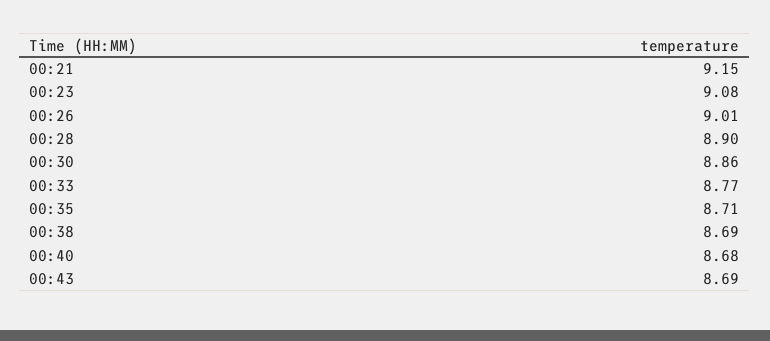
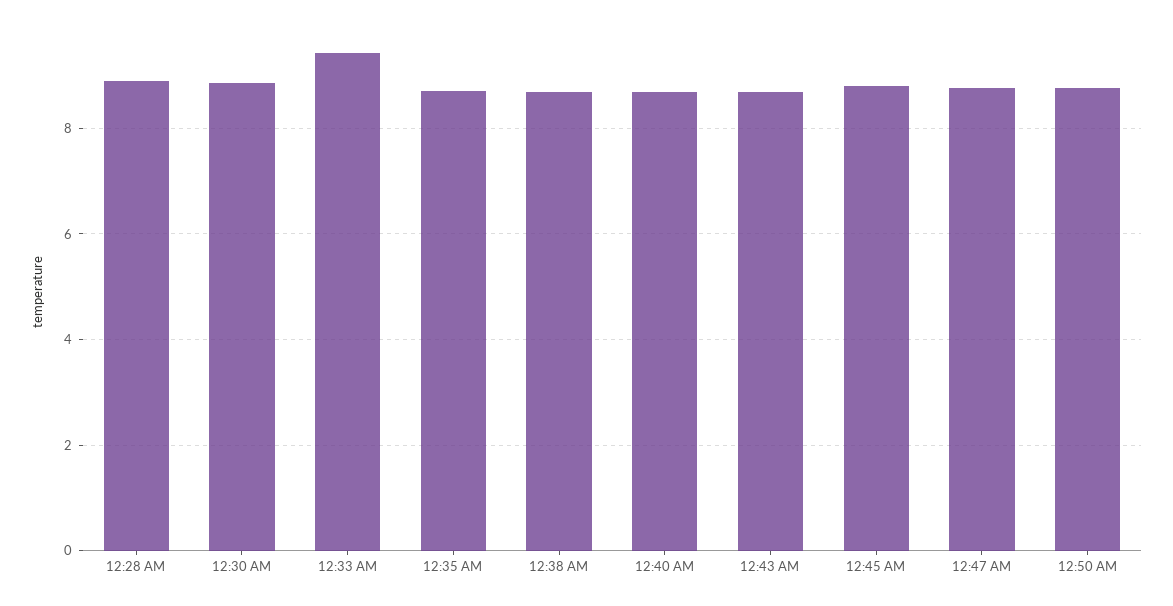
00:21: 9.15 -> none
00:23: 9.08 -> none
00:26: 9.01 -> none
00:33: 8.77 -> 9.4
12:45 AM: none -> 8.8
12:47 AM: none -> 8.8
12:50 AM: none -> 8.8

